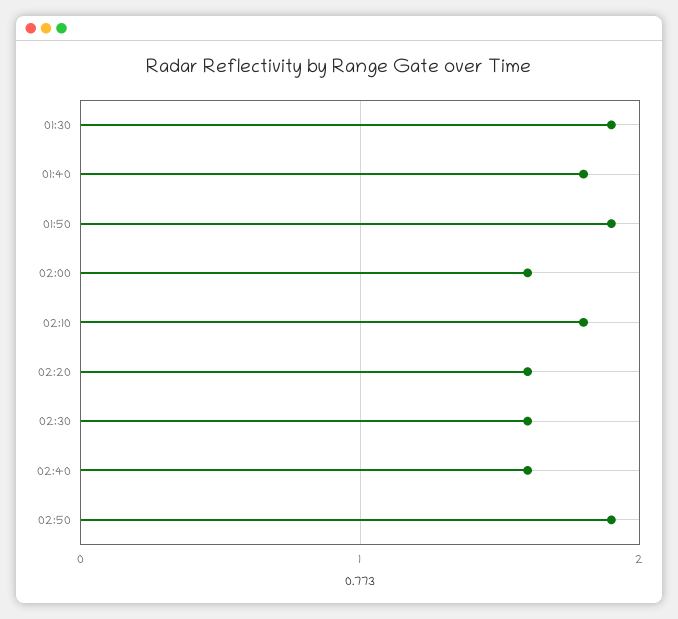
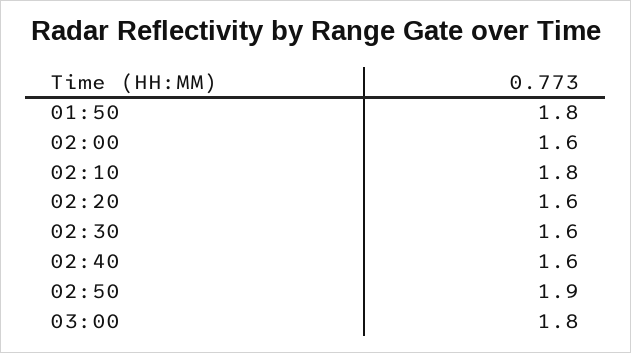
01:30: 1.9 -> none
01:40: 1.8 -> none
01:50: 1.9 -> 1.8
03:00: none -> 1.8

